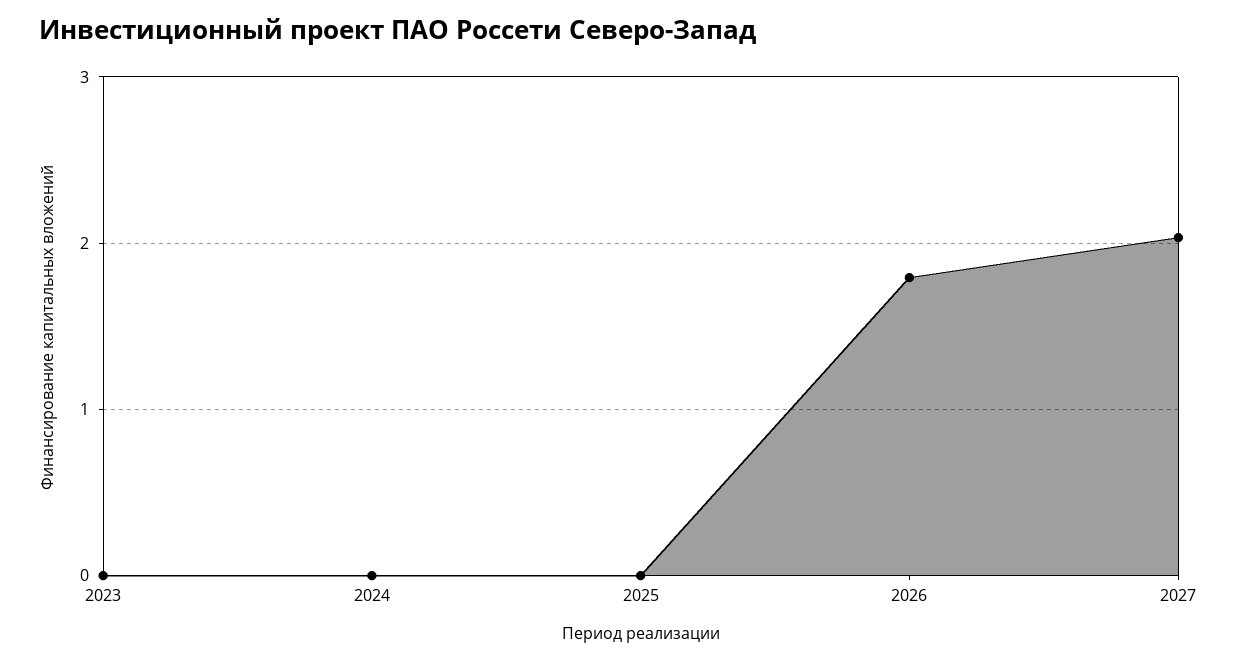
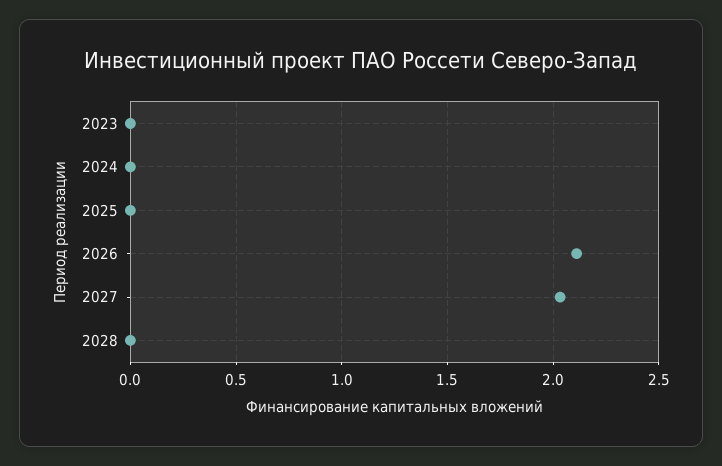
2026: 1.8 -> 2.1
2028: none -> 0

